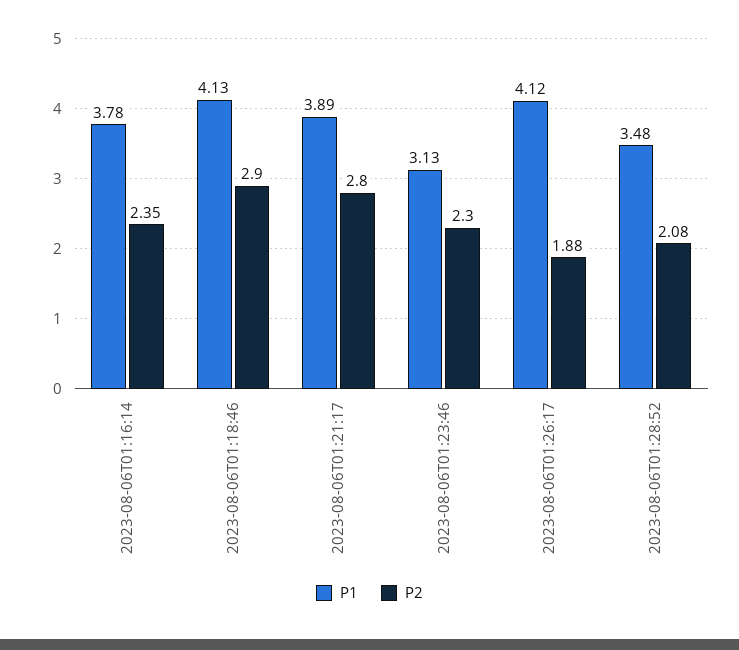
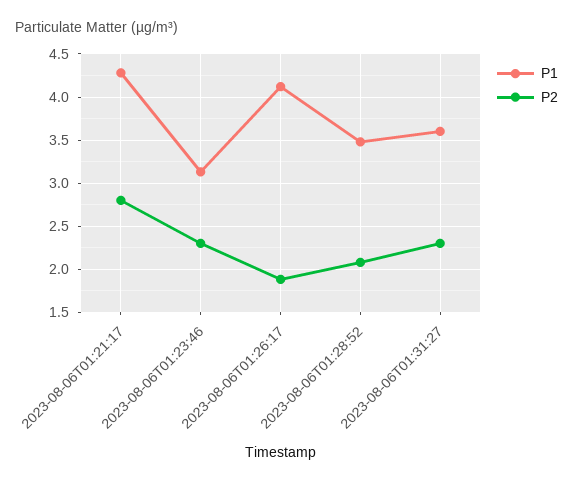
P1, 2023-08-06T01:16:14: 3.78 -> none
P2, 2023-08-06T01:16:14: 2.35 -> none
P1, 2023-08-06T01:18:46: 4.13 -> none
P2, 2023-08-06T01:18:46: 2.9 -> none
P1, 2023-08-06T01:21:17: 3.89 -> 4.3
P1, 2023-08-06T01:31:27: none -> 3.6
P2, 2023-08-06T01:31:27: none -> 2.3

